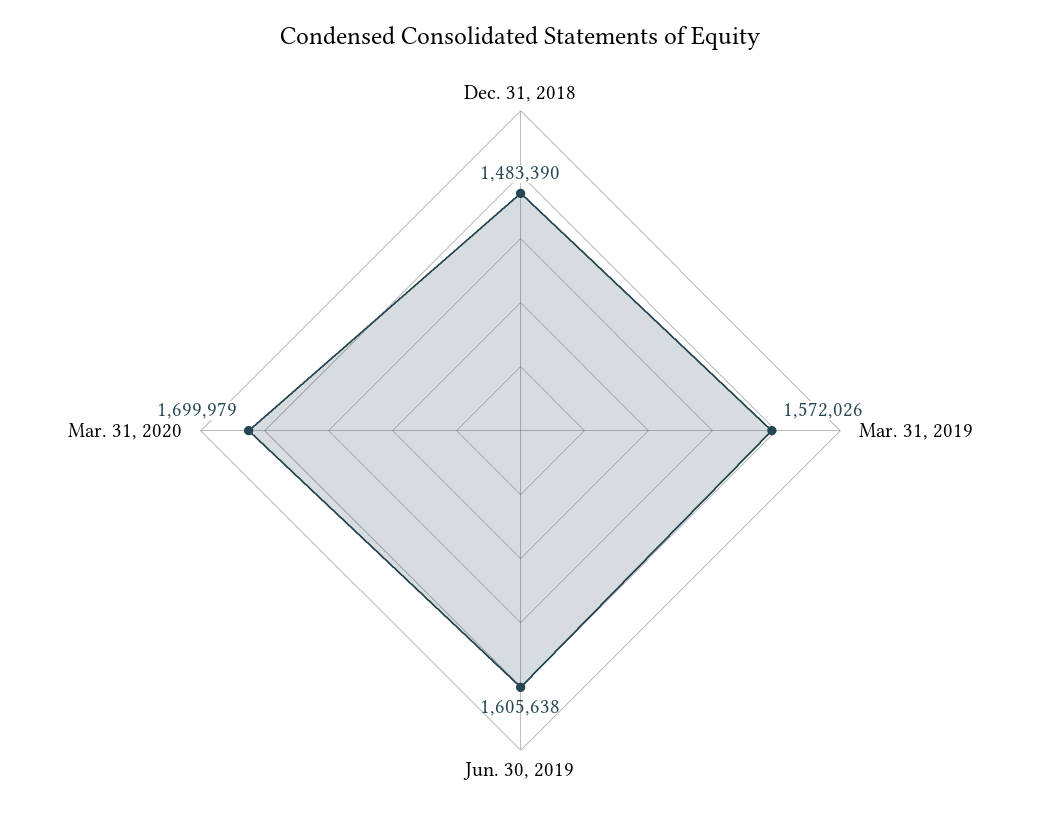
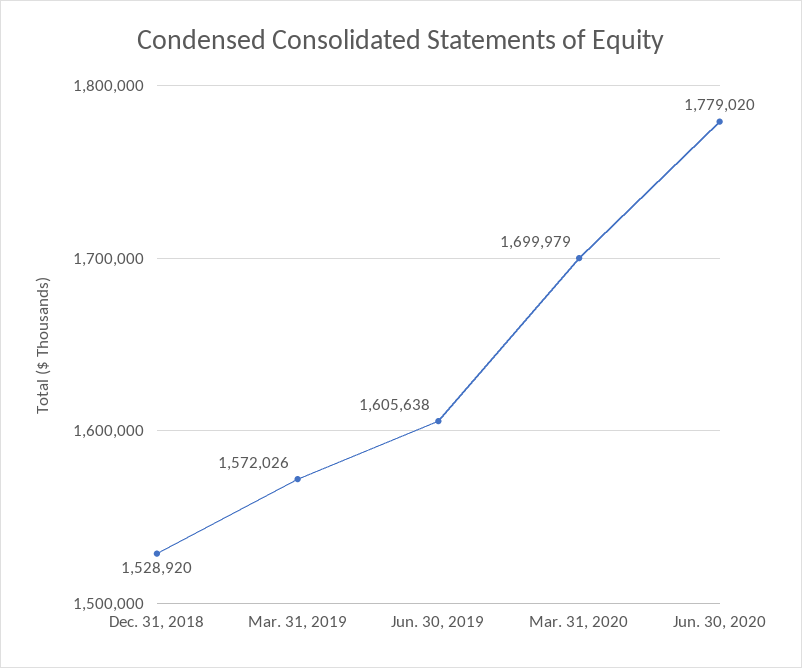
Dec. 31, 2018: 1483390 -> 1528920
Jun. 30, 2020: none -> 1779020

